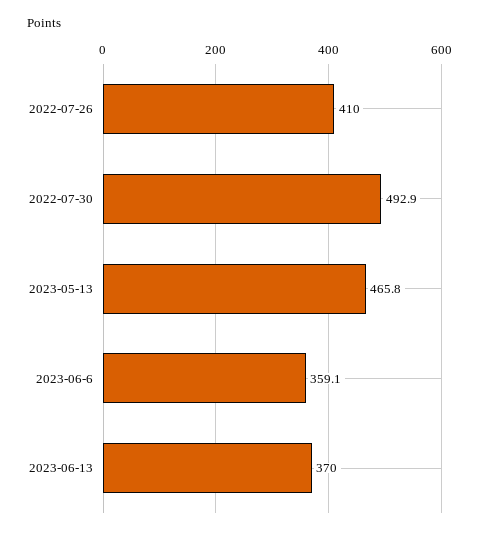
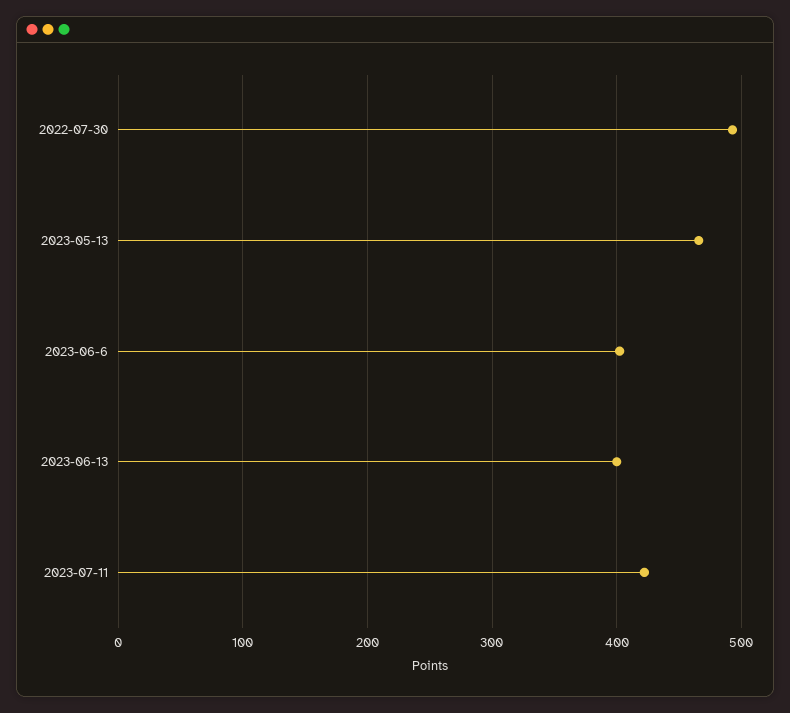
2022-07-26: 410 -> none
2023-06-6: 359.1 -> 400
2023-06-13: 370 -> 400
2023-07-11: none -> 420

